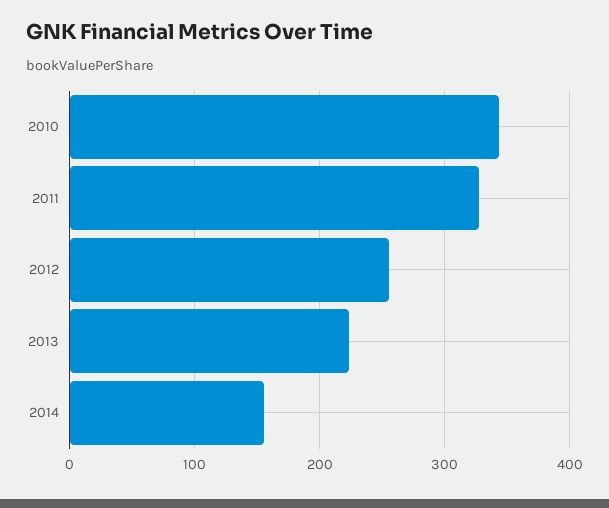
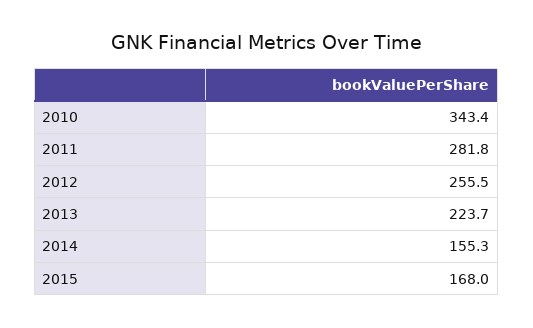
2011: 330 -> 281.8
2015: none -> 168

